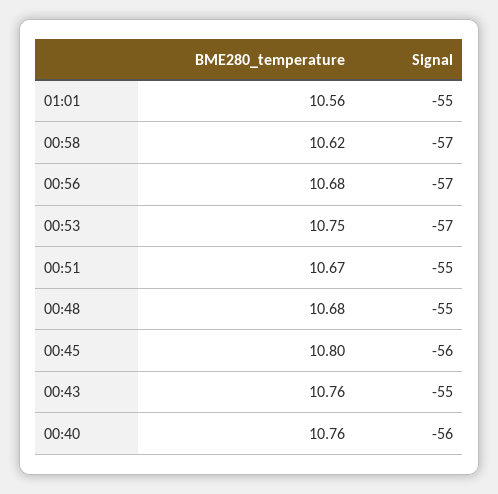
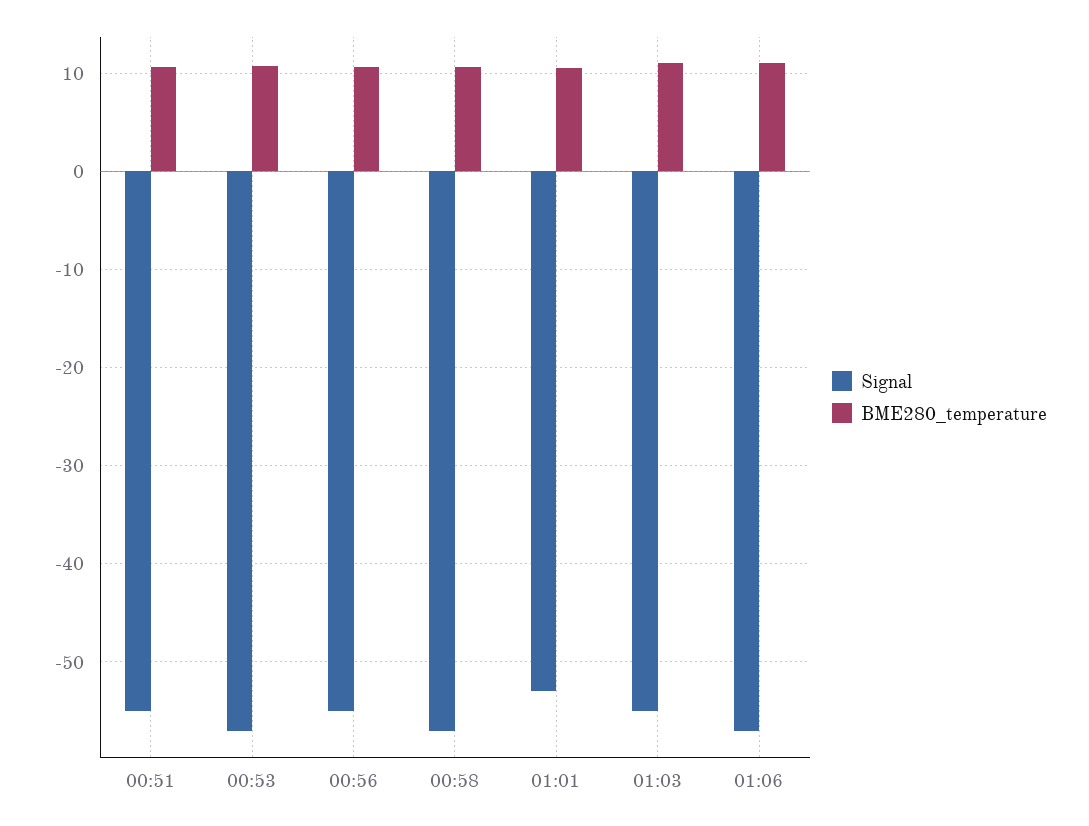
Signal, 01:01: -55 -> -53
Signal, 00:56: -57 -> -55
BME280_temperature, 00:48: 10.68 -> none
Signal, 00:48: -55 -> none
BME280_temperature, 00:45: 10.8 -> none
Signal, 00:45: -56 -> none
BME280_temperature, 00:43: 10.76 -> none
Signal, 00:43: -55 -> none
BME280_temperature, 00:40: 10.76 -> none
Signal, 00:40: -56 -> none
Signal, 01:03: none -> -55
BME280_temperature, 01:03: none -> 11
Signal, 01:06: none -> -57
BME280_temperature, 01:06: none -> 11

